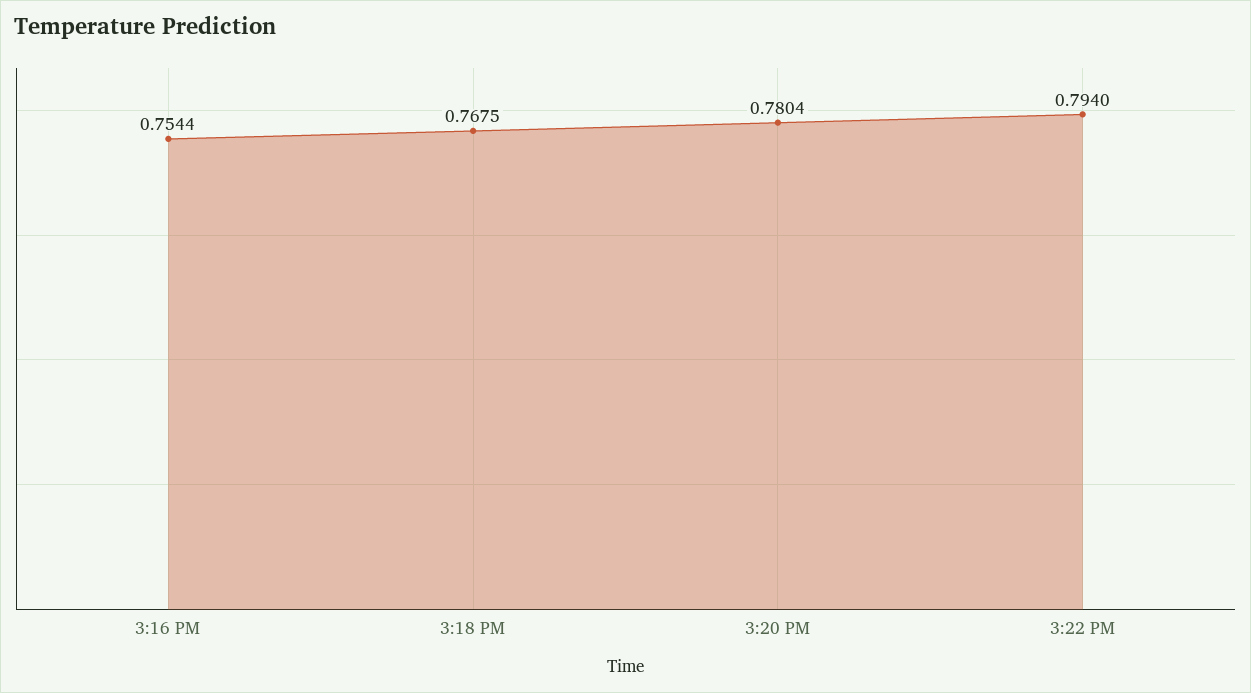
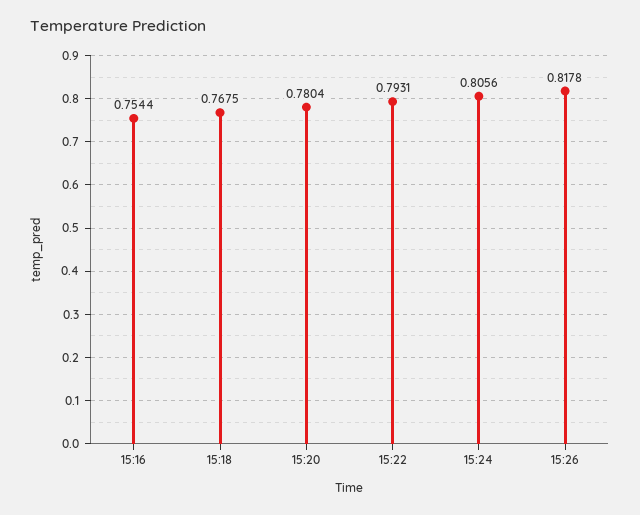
3:22 PM: 0.794 -> 0.7931
15:24: none -> 0.8056
15:26: none -> 0.8178

